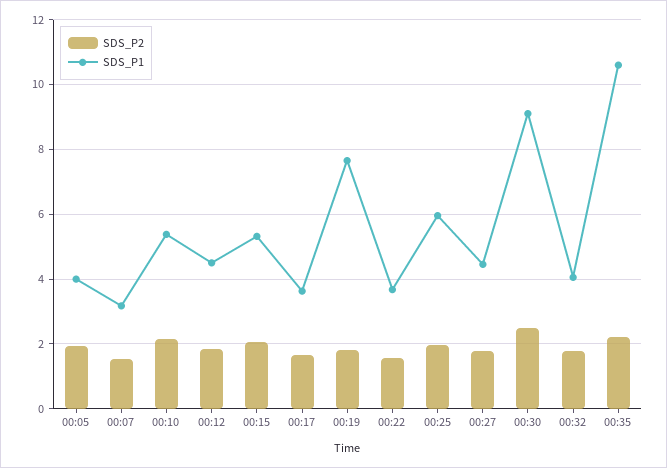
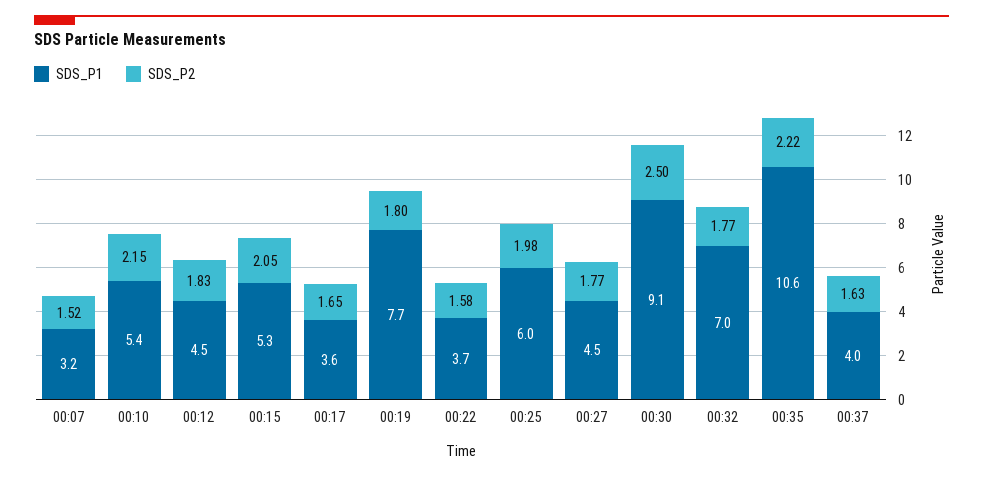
SDS_P2, 00:05: 2 -> none
SDS_P1, 00:05: 4 -> none
SDS_P1, 00:32: 4 -> 7
SDS_P1, 00:37: none -> 4
SDS_P2, 00:37: none -> 1.63

